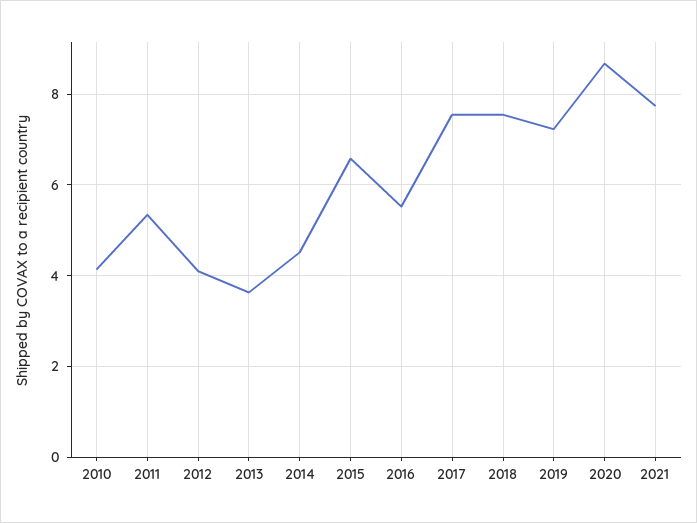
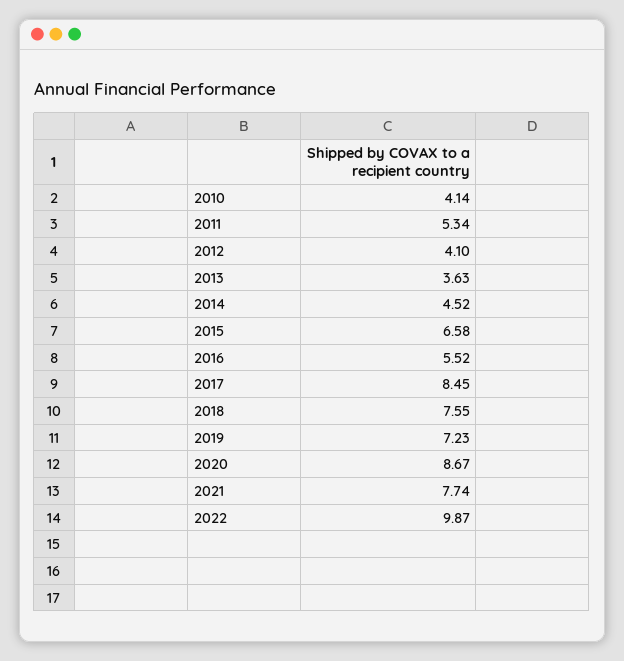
2017: 7.6 -> 8.45
2022: none -> 9.87

